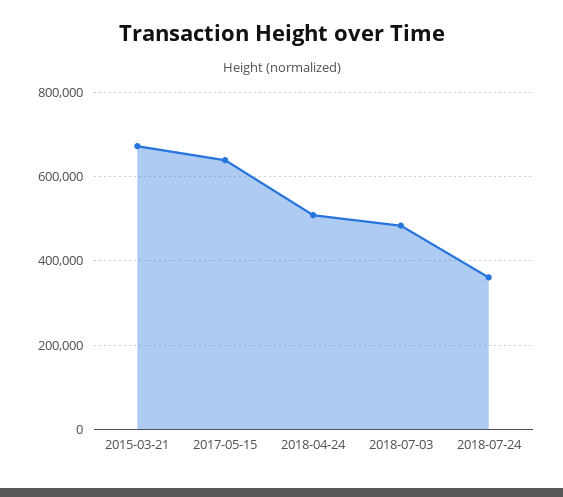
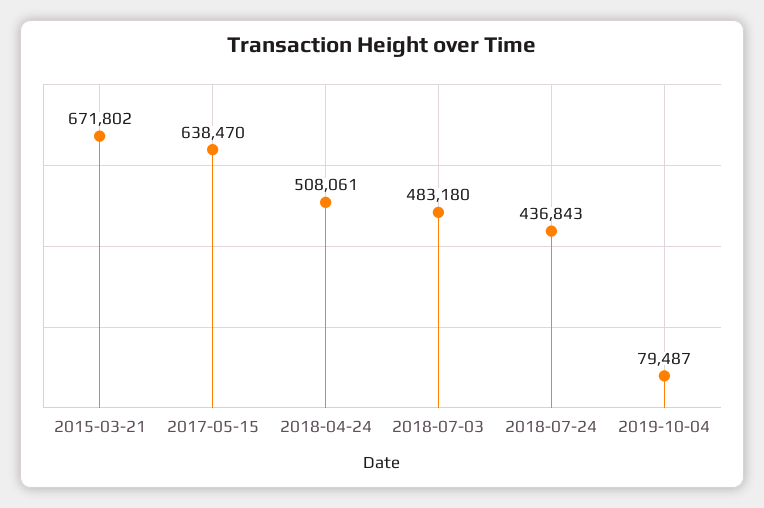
2018-07-24: 360000 -> 436843
2019-10-04: none -> 79487

